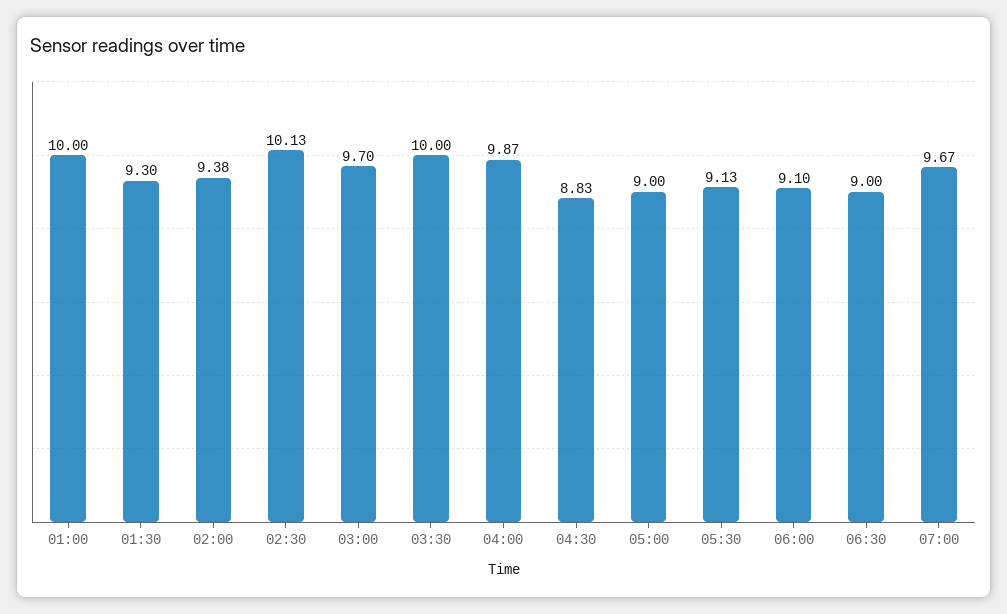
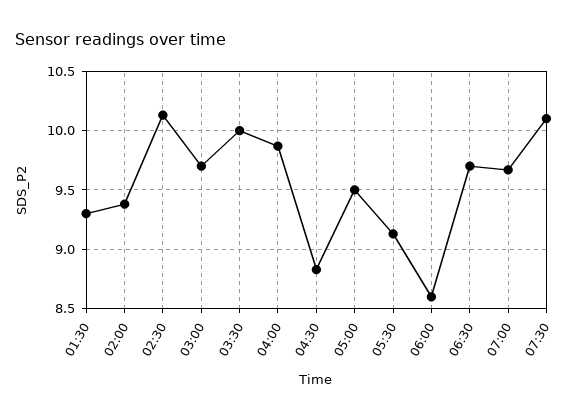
01:00: 10 -> none
05:00: 9 -> 9.5
06:00: 9.1 -> 8.6
06:30: 9 -> 9.7
07:30: none -> 10.1

